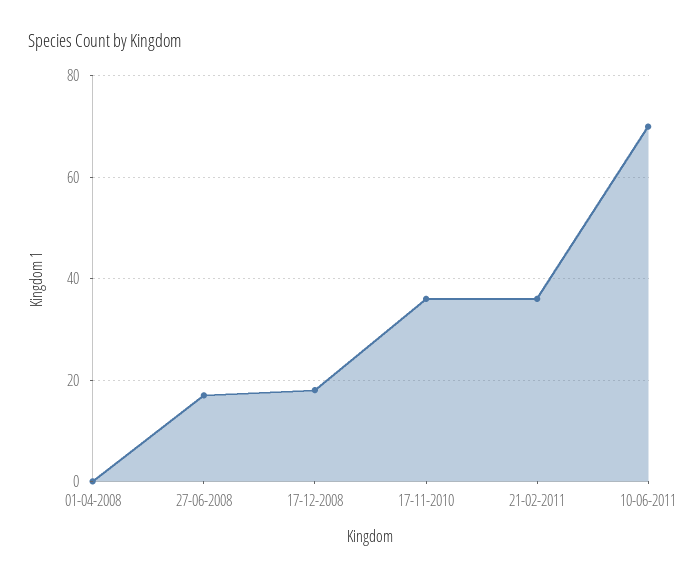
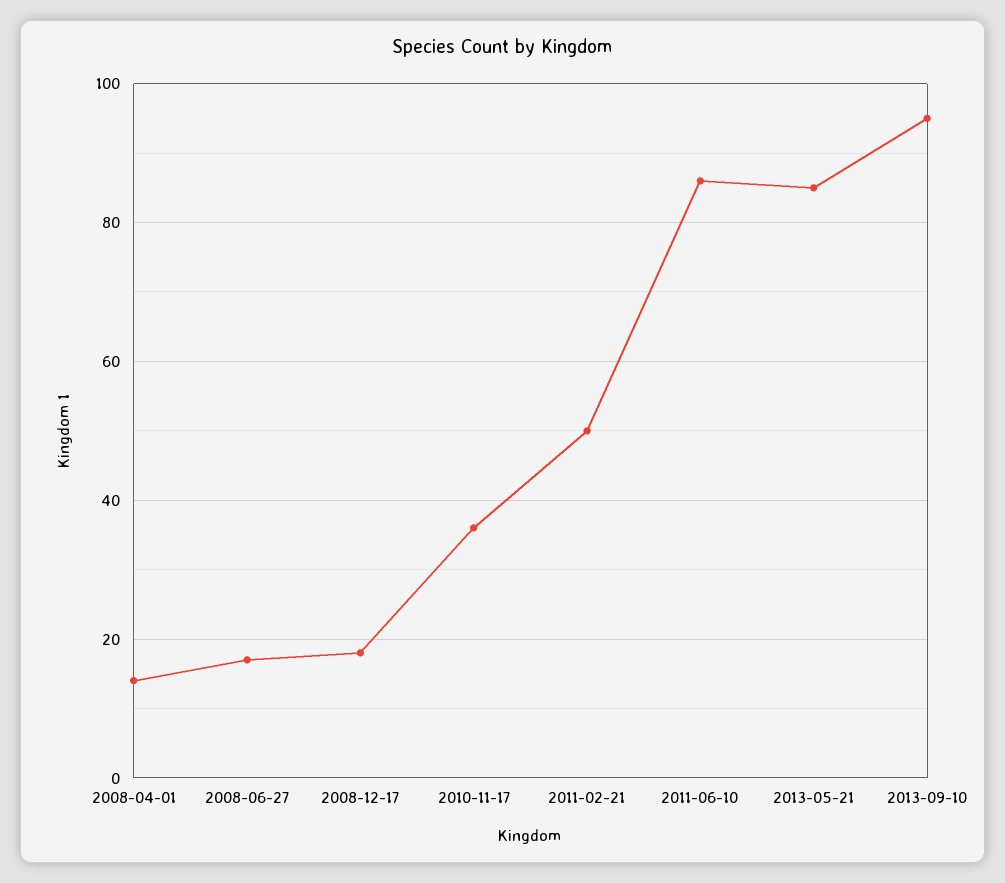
01-04-2008: 0 -> 15
21-02-2011: 35 -> 50
10-06-2011: 70 -> 85
2013-05-21: none -> 85
2013-09-10: none -> 95

